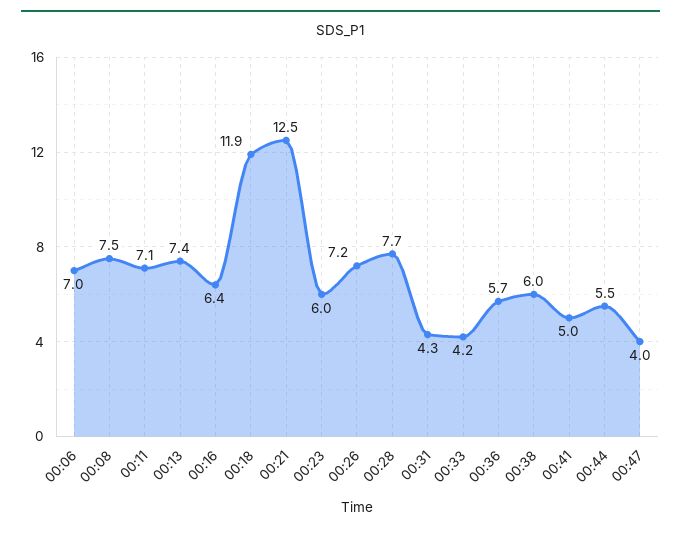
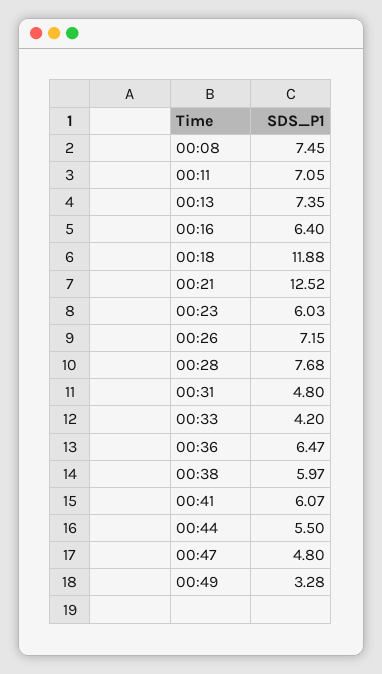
00:06: 7 -> none
00:31: 4.3 -> 4.8
00:36: 5.7 -> 6.47
00:41: 5 -> 6.07
00:47: 4 -> 4.8
00:49: none -> 3.28

